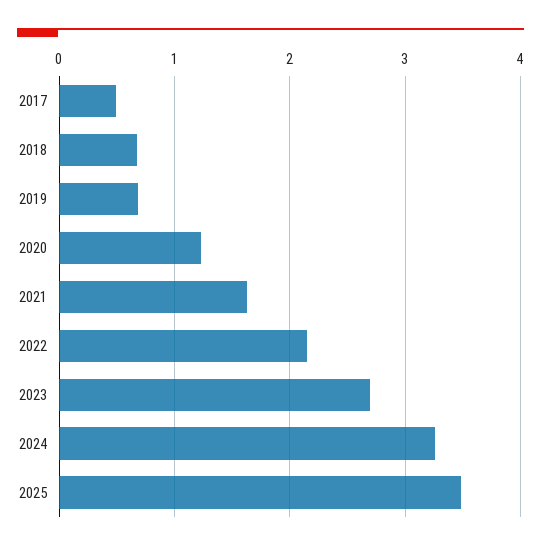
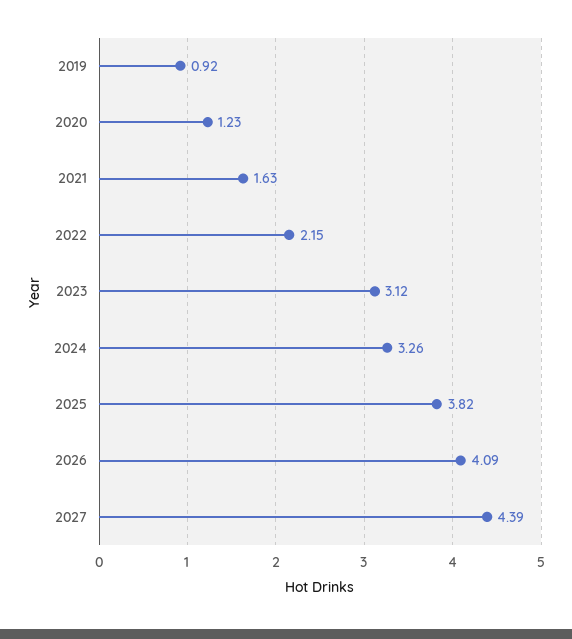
2017: 0.5 -> none
2018: 0.7 -> none
2019: 0.7 -> 0.92
2023: 2.7 -> 3.12
2025: 3.5 -> 3.82
2026: none -> 4.09
2027: none -> 4.39

